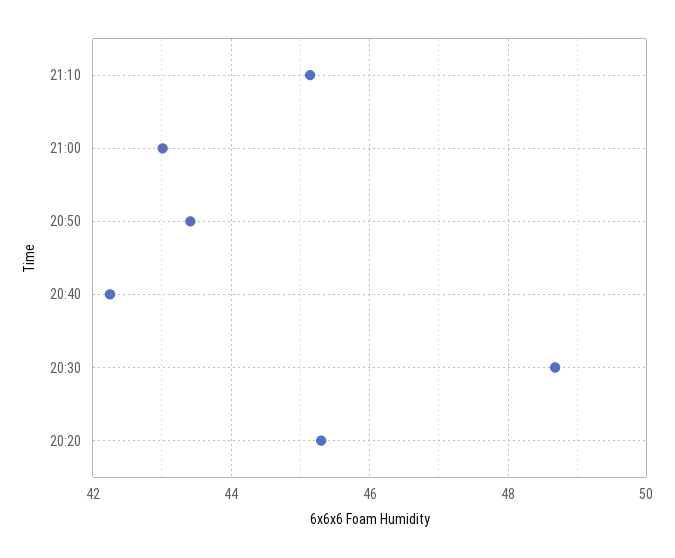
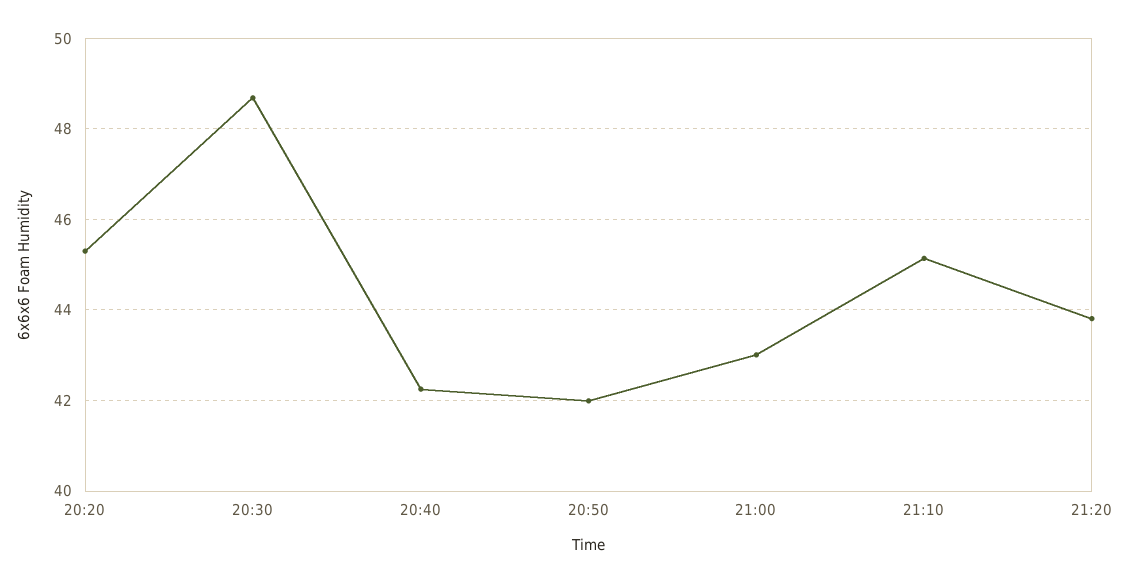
20:50: 43.4 -> 42
21:20: none -> 43.8

